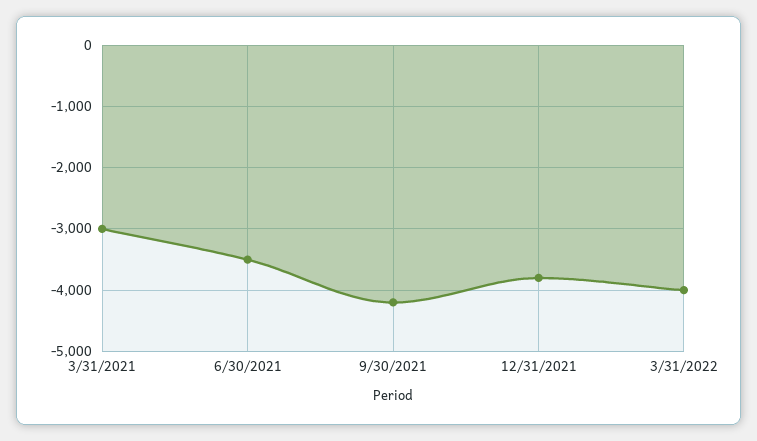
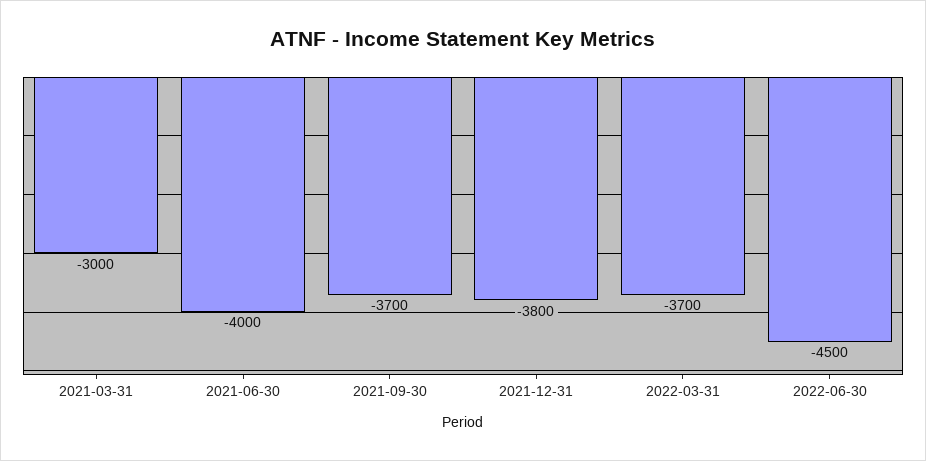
6/30/2021: -3500 -> -4000
9/30/2021: -4200 -> -3700
3/31/2022: -4000 -> -3700
2022-06-30: none -> -4500

